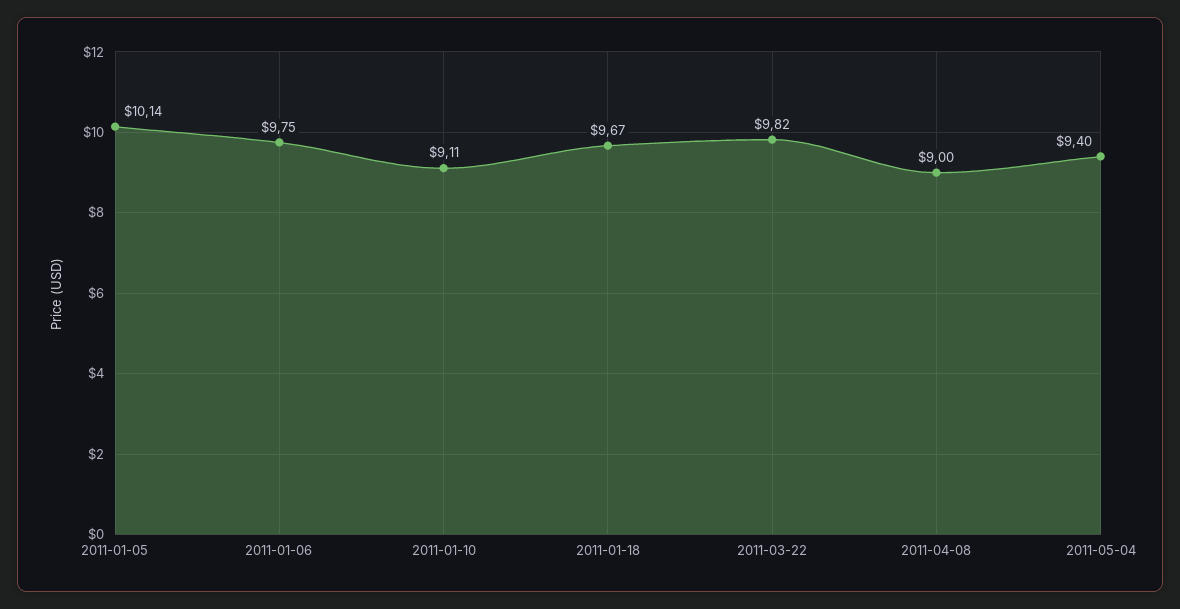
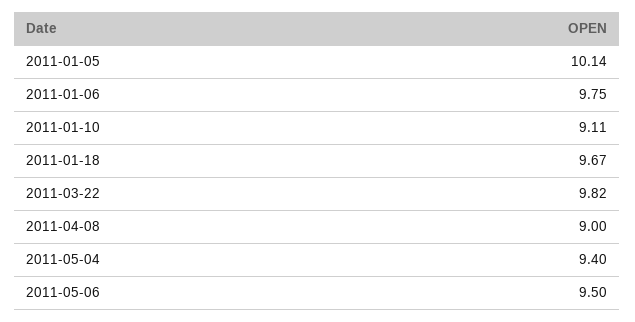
2011-05-06: none -> 9.5

